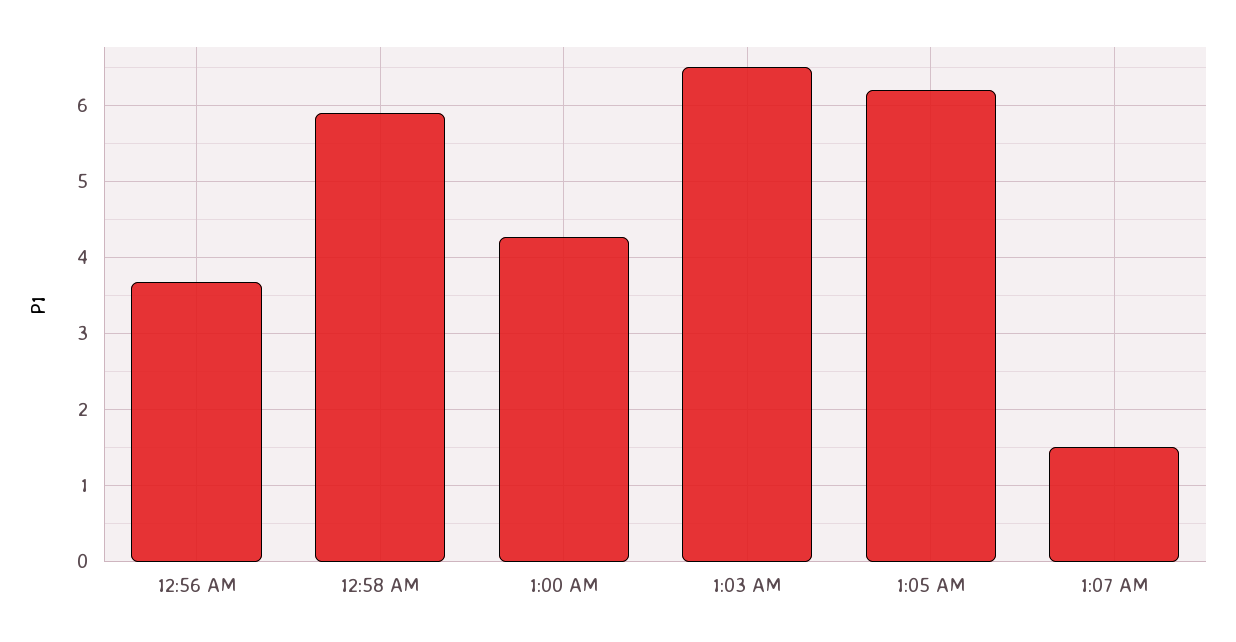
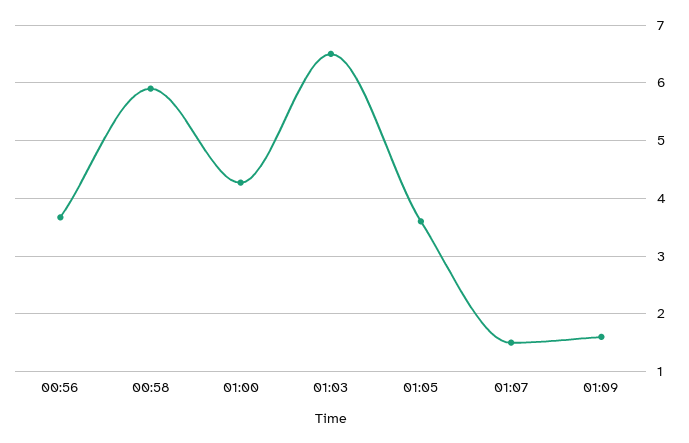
1:05 AM: 6.2 -> 3.6
01:09: none -> 1.6

